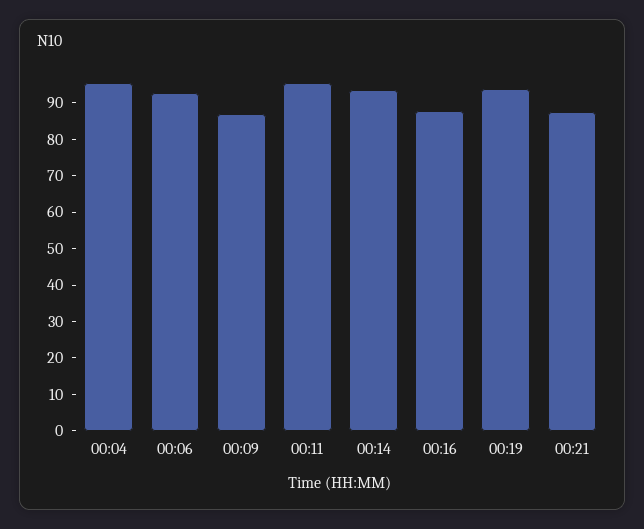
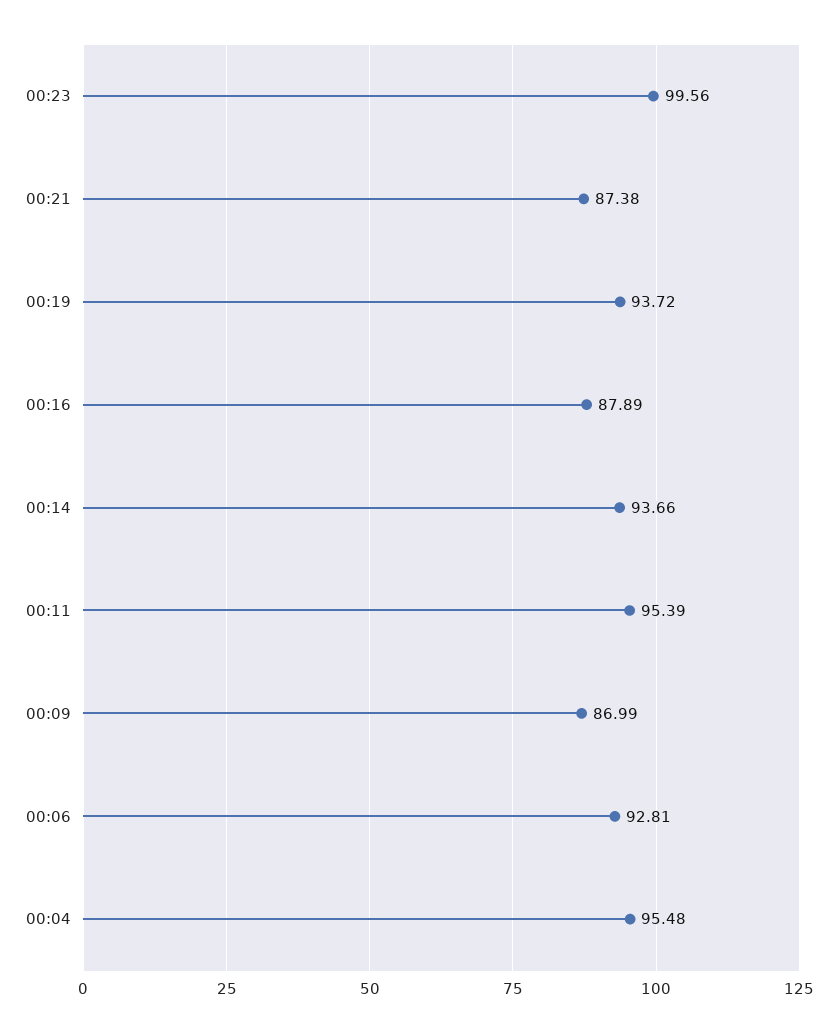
00:23: none -> 99.56

